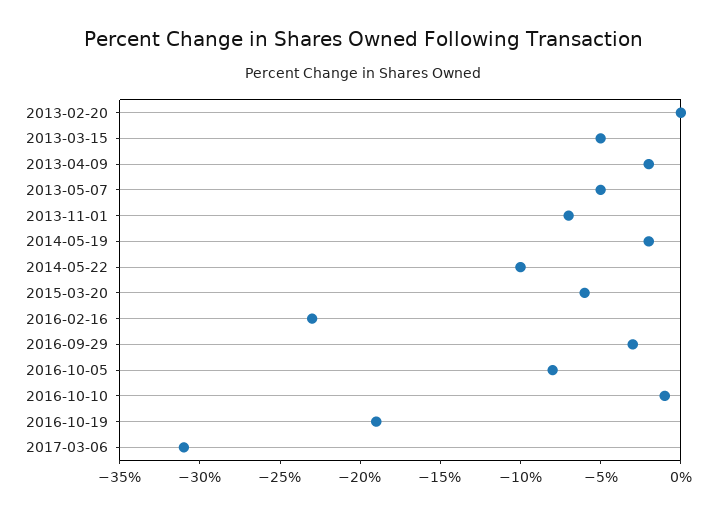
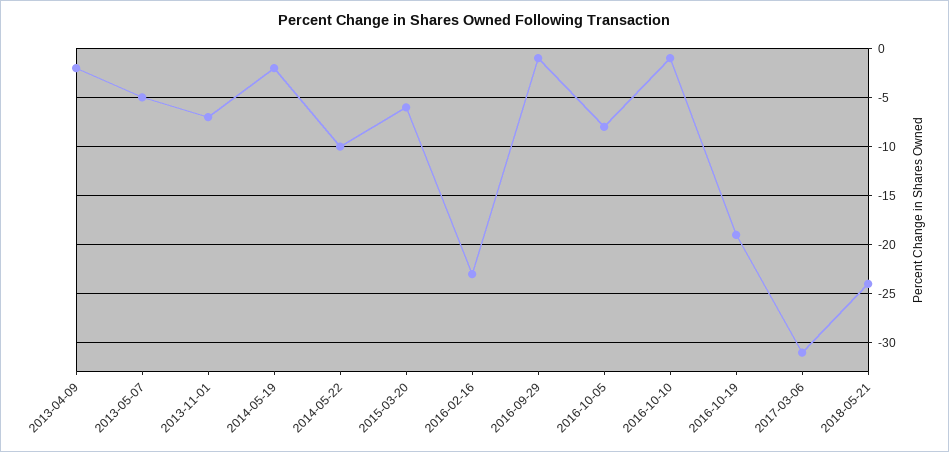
2013-02-20: 0 -> none
2013-03-15: -5 -> none
2016-09-29: -3 -> -1
2018-05-21: none -> -24

